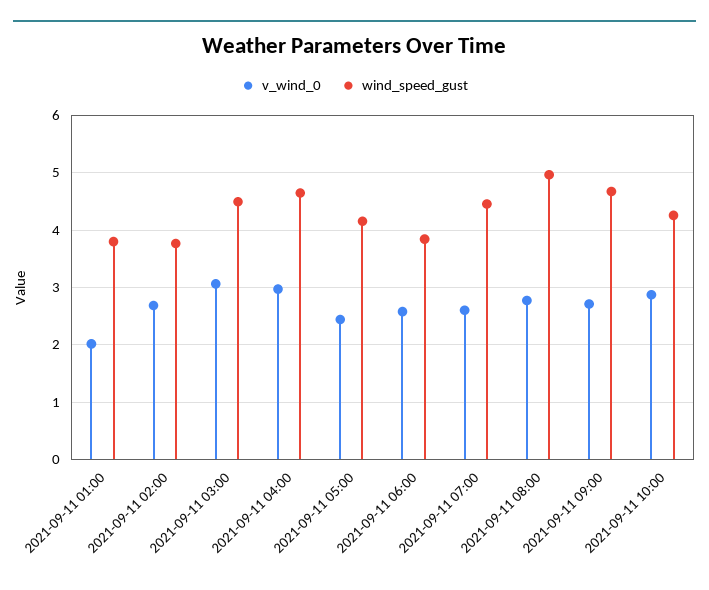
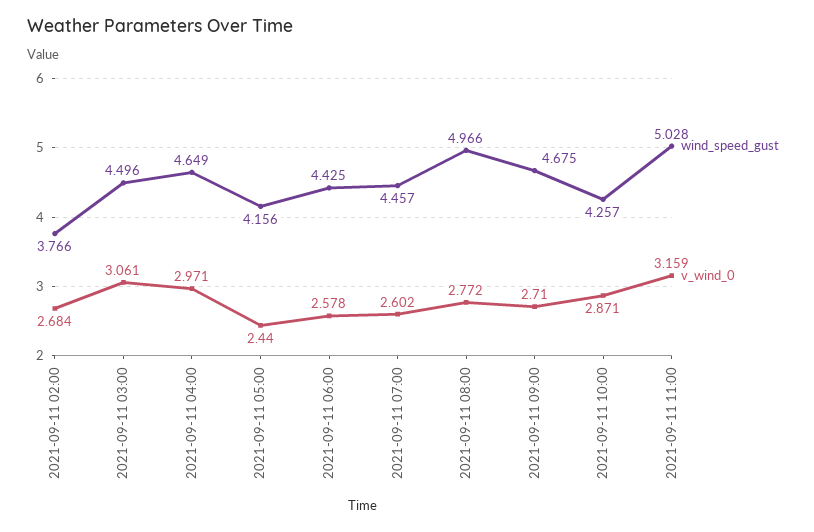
v_wind_0, 2021-09-11 01:00: 2 -> none
wind_speed_gust, 2021-09-11 01:00: 3.8 -> none
wind_speed_gust, 2021-09-11 06:00: 3.8 -> 4.425
wind_speed_gust, 2021-09-11 11:00: none -> 5.028
v_wind_0, 2021-09-11 11:00: none -> 3.159

